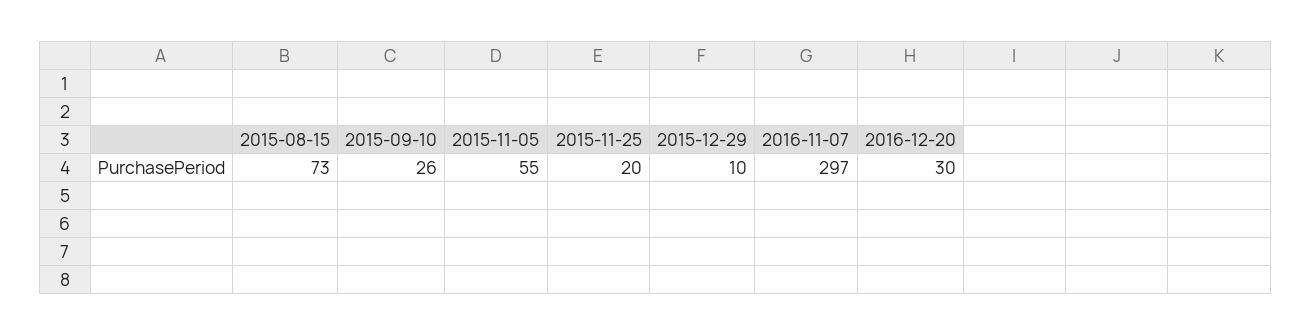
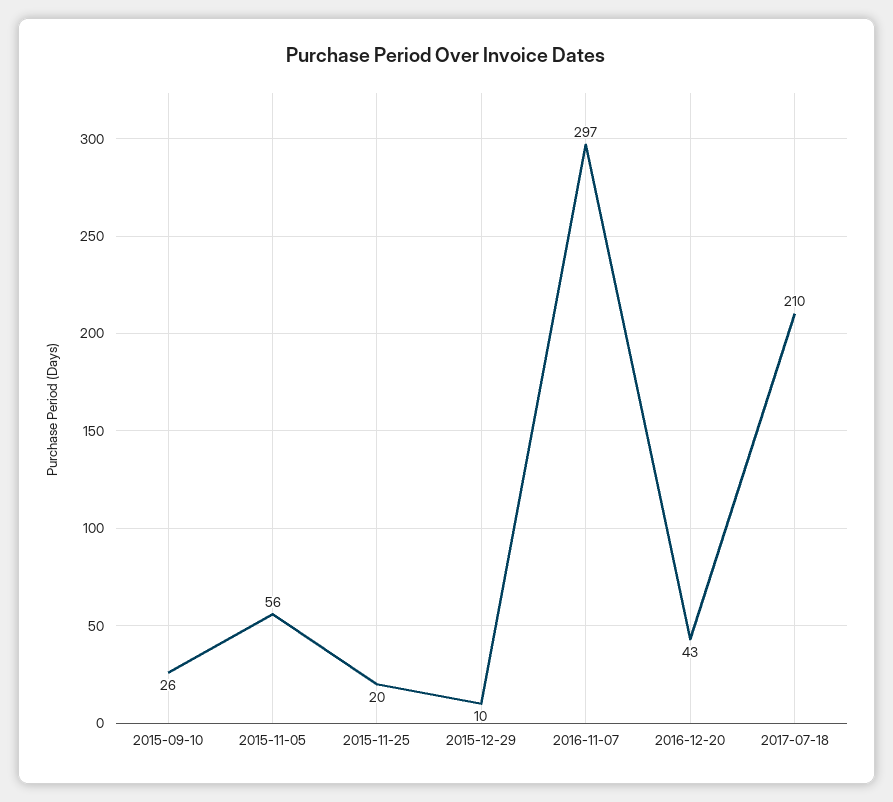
2015-08-15: 73 -> none
2015-11-05: 55 -> 56
2016-12-20: 30 -> 43
2017-07-18: none -> 210

